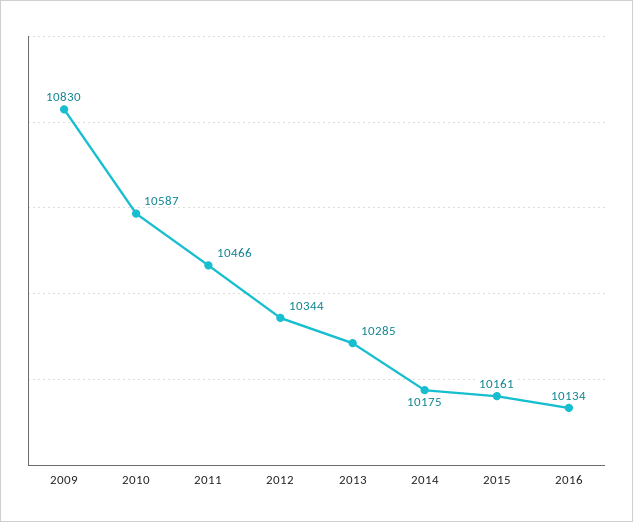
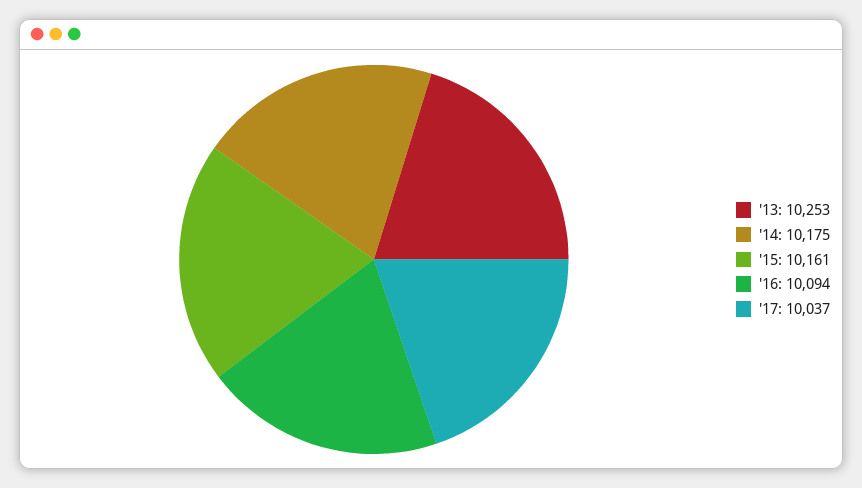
2009: 10830 -> none
2010: 10587 -> none
2011: 10466 -> none
2012: 10344 -> none
2013: 10285 -> 10253
2016: 10134 -> 10094
'17: none -> 10037

